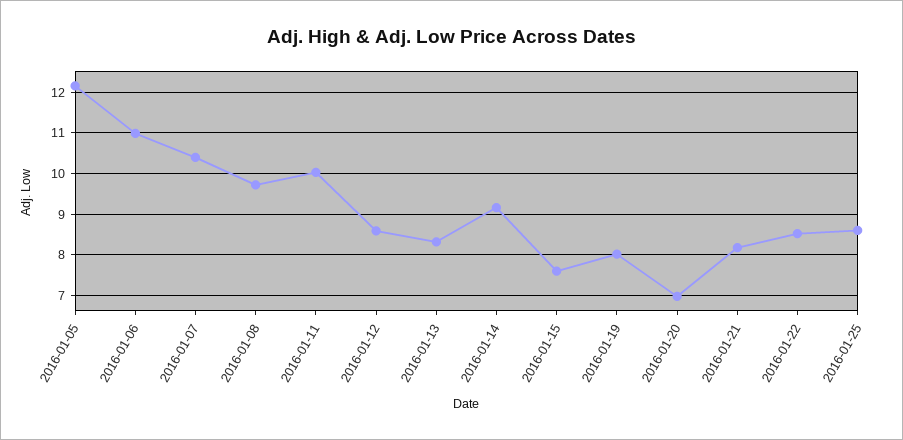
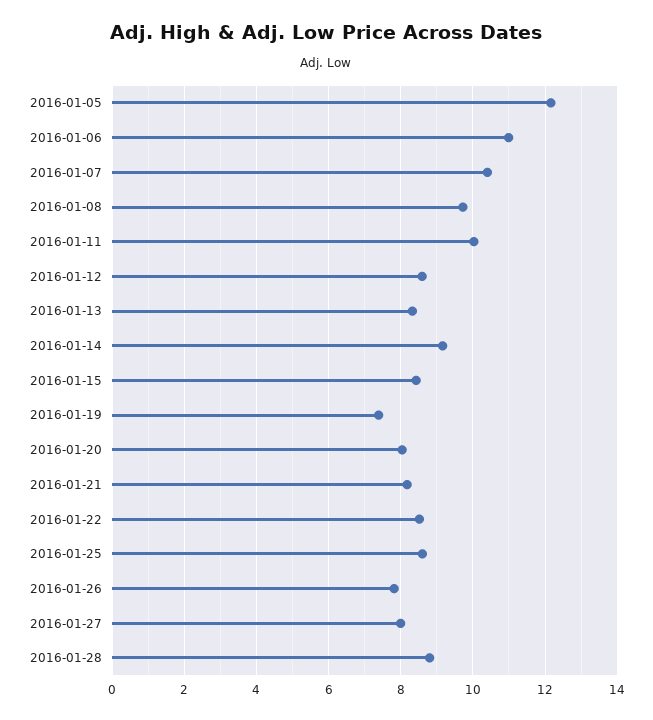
2016-01-15: 7.6 -> 8.4
2016-01-19: 8 -> 7.4
2016-01-20: 7 -> 8
2016-01-26: none -> 7.8
2016-01-27: none -> 8
2016-01-28: none -> 8.8

